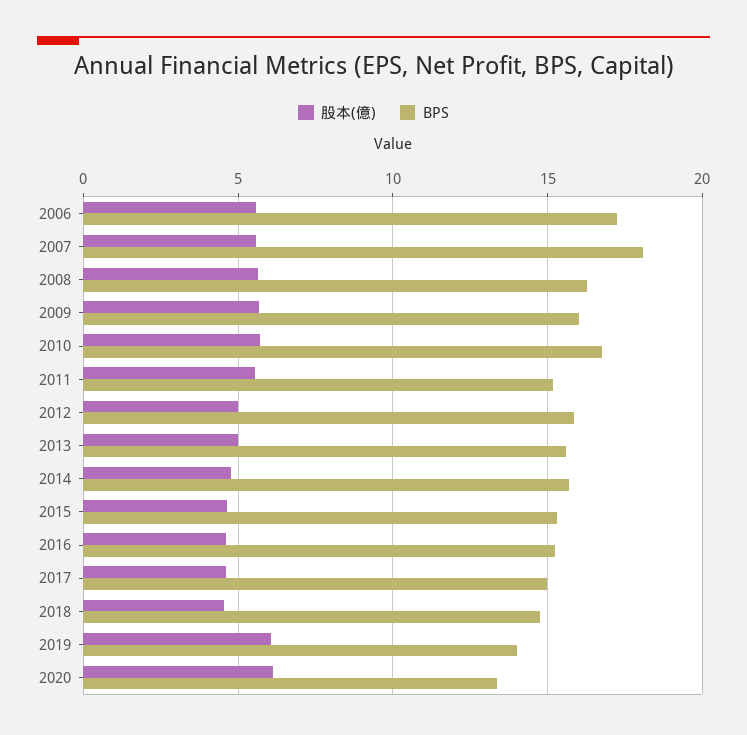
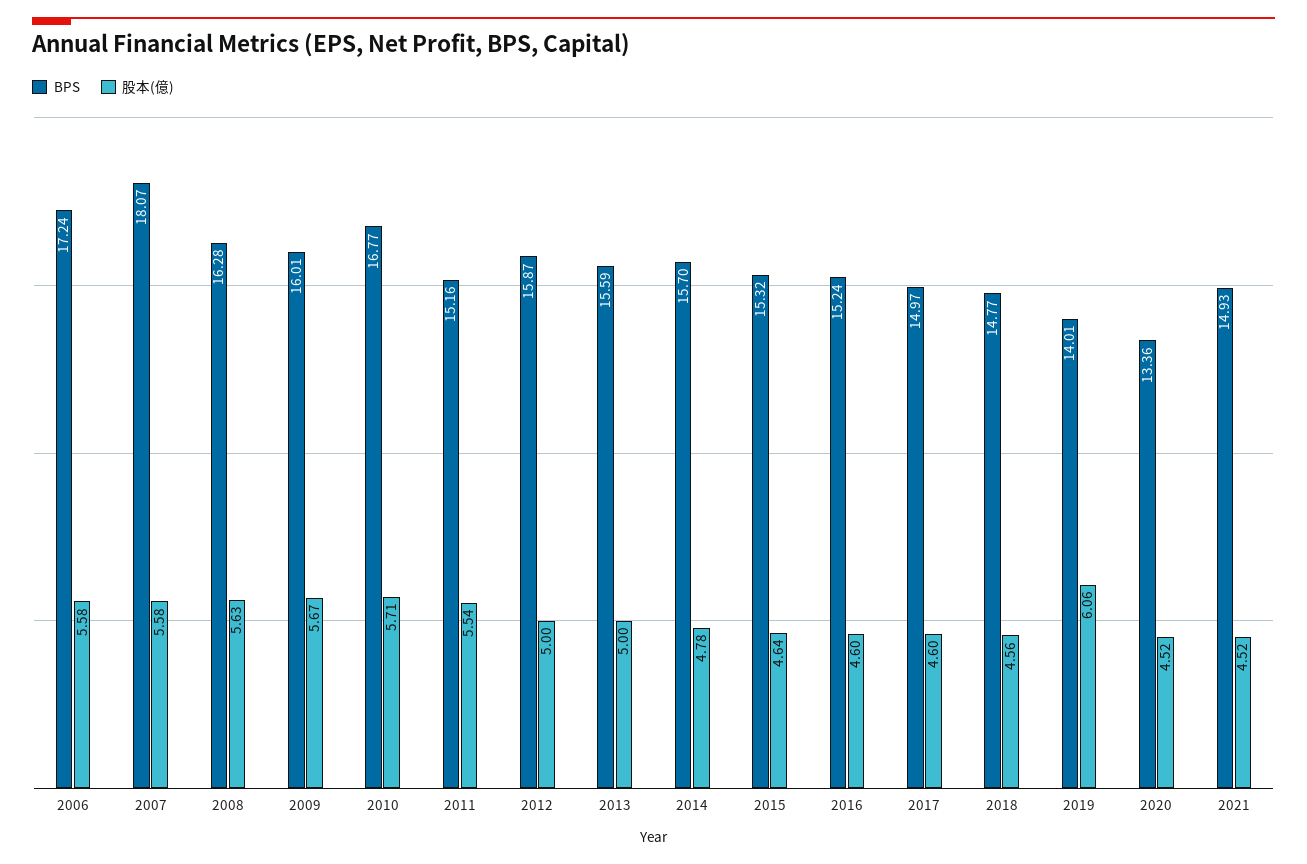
股本(億), 2020: 6 -> 4.52
BPS, 2021: none -> 14.93
股本(億), 2021: none -> 4.52

